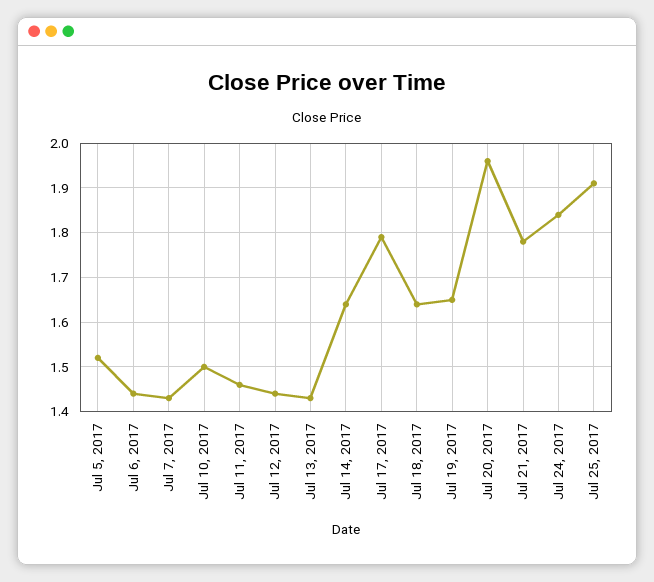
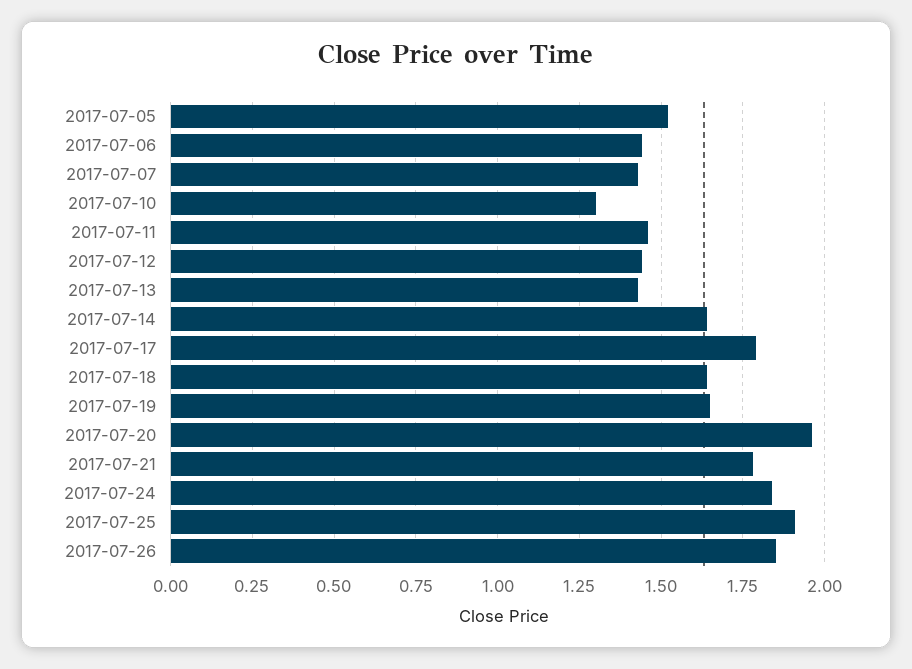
Jul 10, 2017: 1.5 -> 1.3
2017-07-26: none -> 1.85

